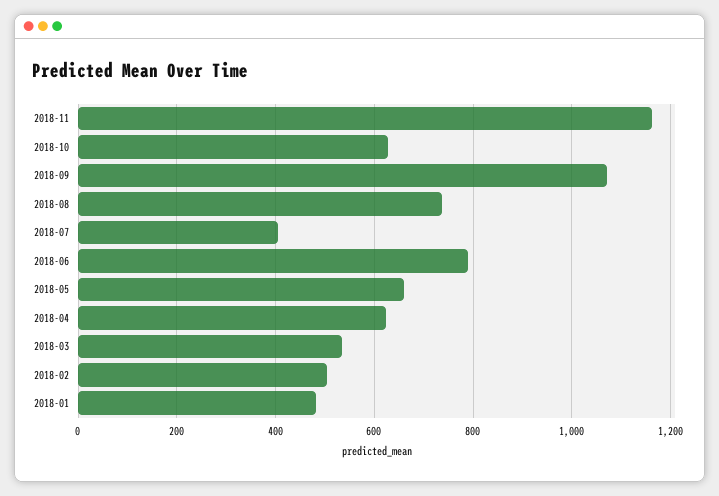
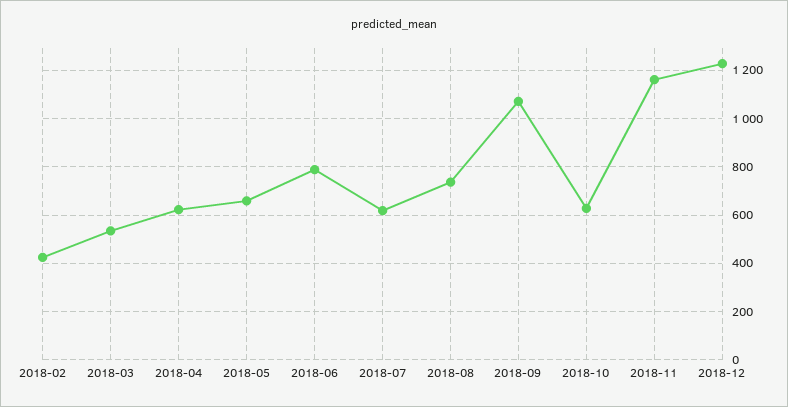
2018-07: 400 -> 625
2018-02: 500 -> 425
2018-01: 480 -> none
2018-12: none -> 1225

